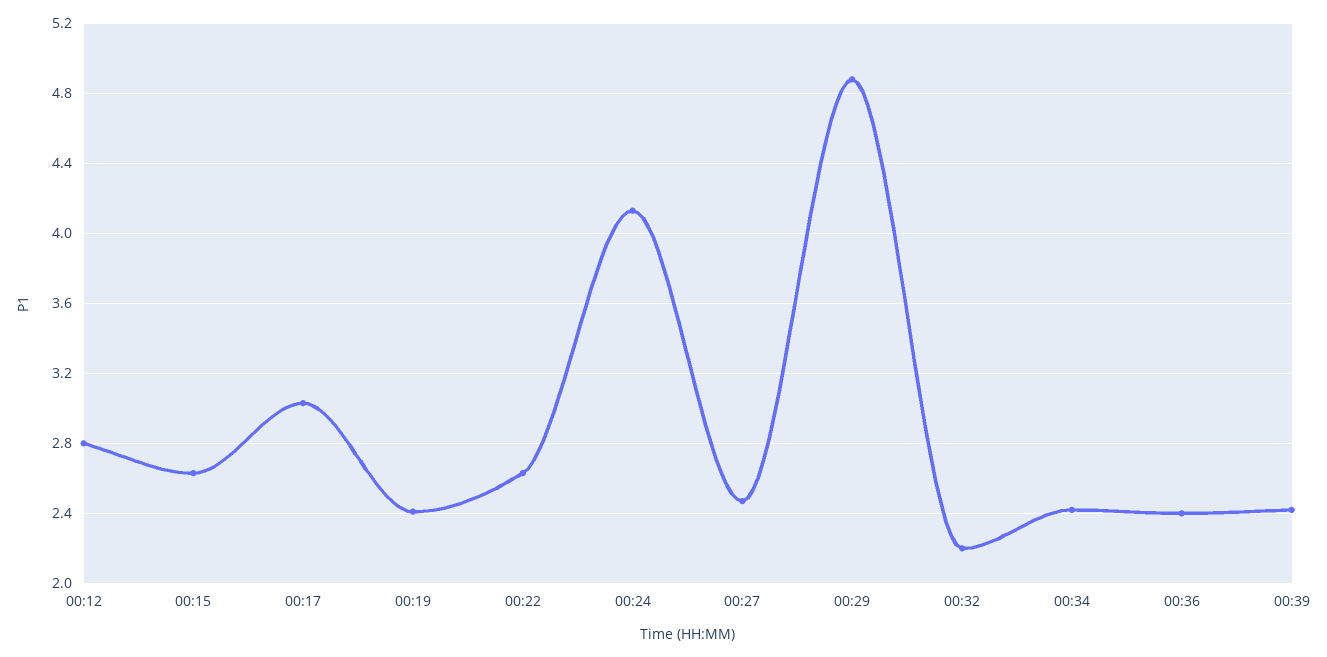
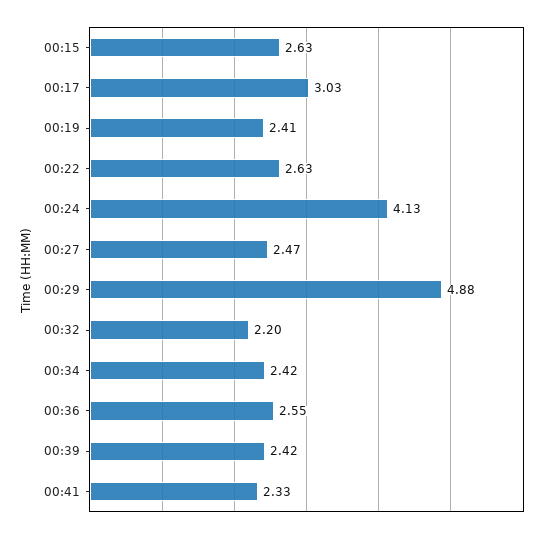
00:12: 2.8 -> none
00:36: 2.4 -> 2.55
00:41: none -> 2.33

